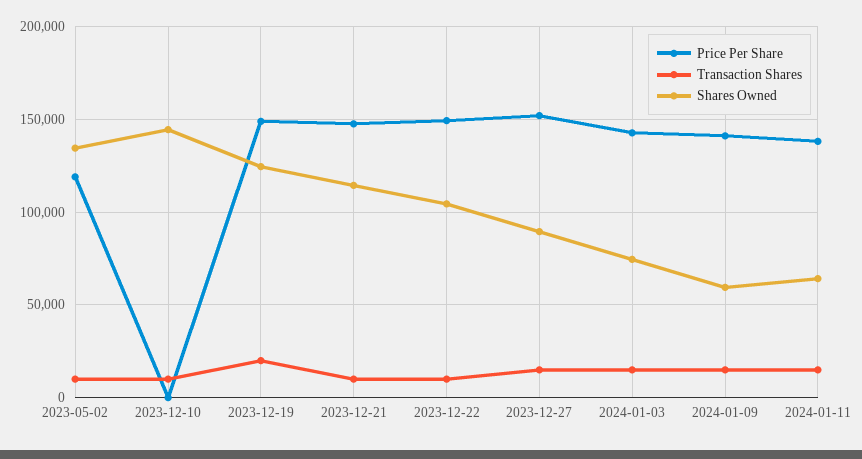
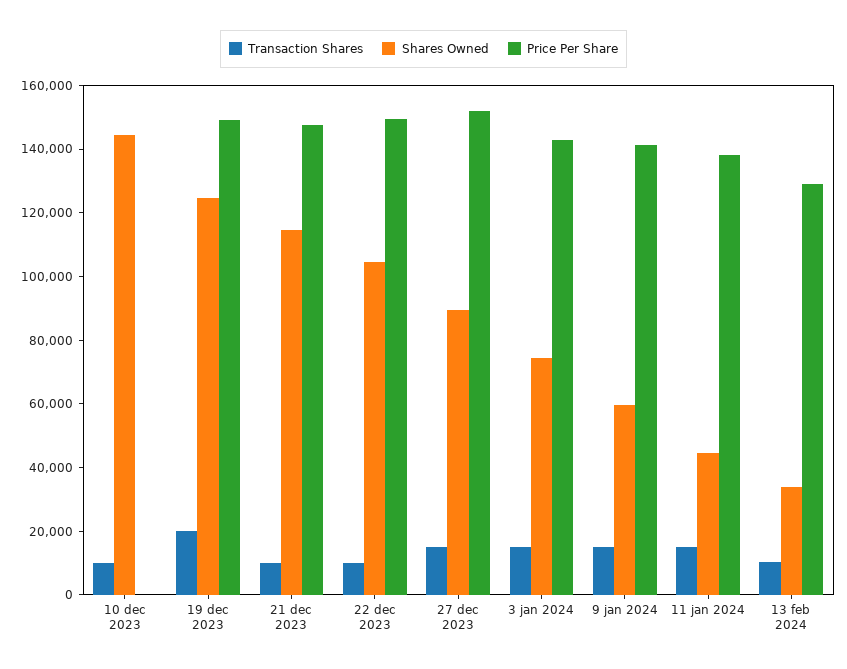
Price Per Share, 2023-05-02: 120000 -> none
Transaction Shares, 2023-05-02: 10000 -> none
Shares Owned, 2023-05-02: 135000 -> none
Shares Owned, 2024-01-11: 65000 -> 45000
Transaction Shares, 13 feb 2024: none -> 10000
Shares Owned, 13 feb 2024: none -> 35000
Price Per Share, 13 feb 2024: none -> 130000

